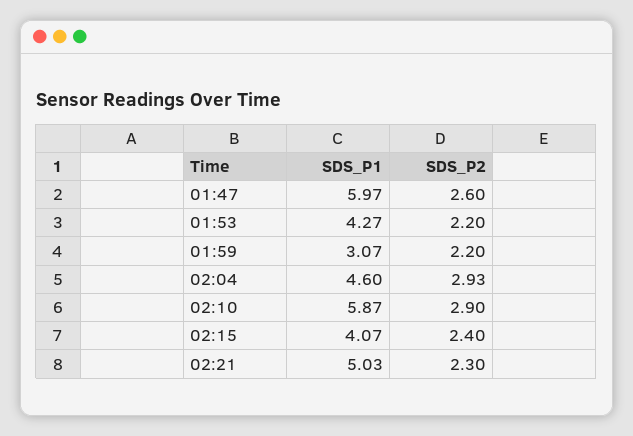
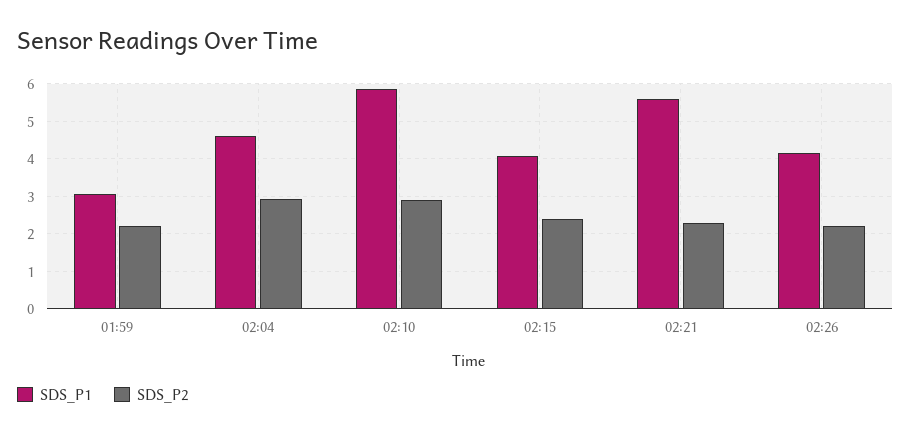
SDS_P1, 01:47: 5.97 -> none
SDS_P2, 01:47: 2.6 -> none
SDS_P1, 01:53: 4.27 -> none
SDS_P2, 01:53: 2.2 -> none
SDS_P1, 02:21: 5.03 -> 5.6
SDS_P1, 02:26: none -> 4.2
SDS_P2, 02:26: none -> 2.2

